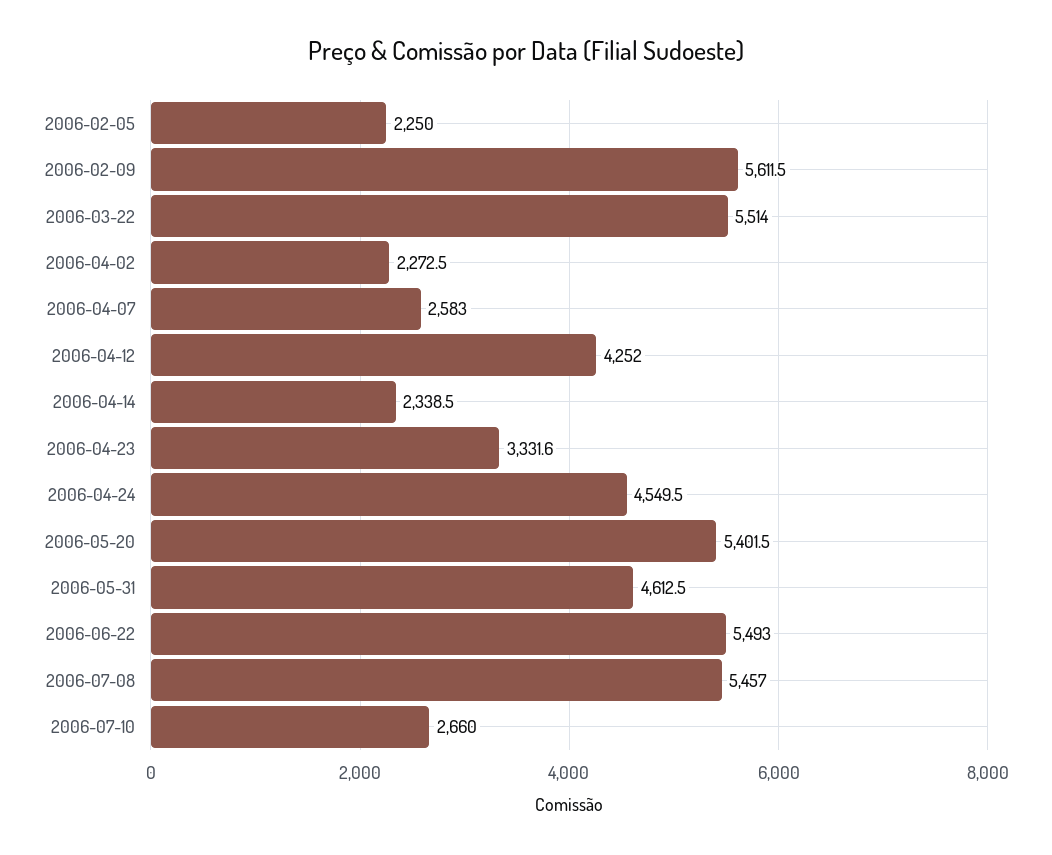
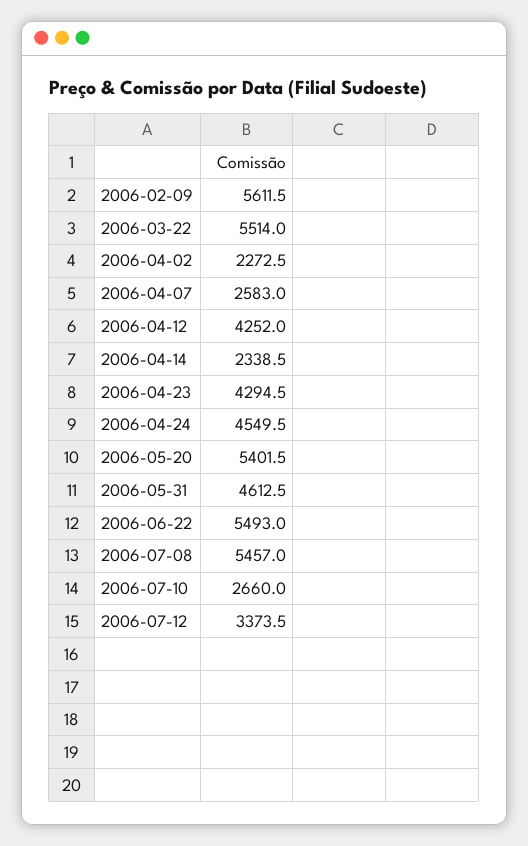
2006-02-05: 2250 -> none
2006-04-23: 3331.6 -> 4294.5
2006-07-12: none -> 3373.5

